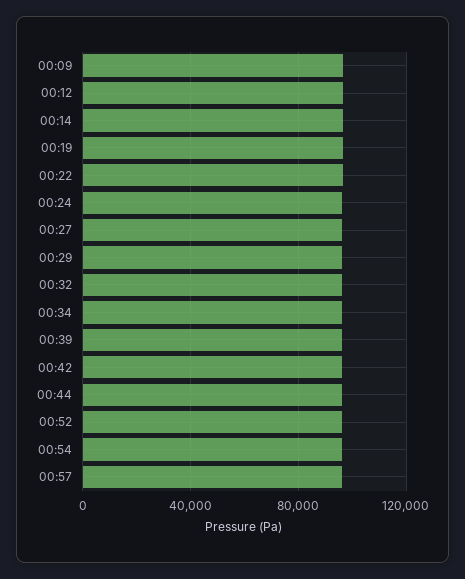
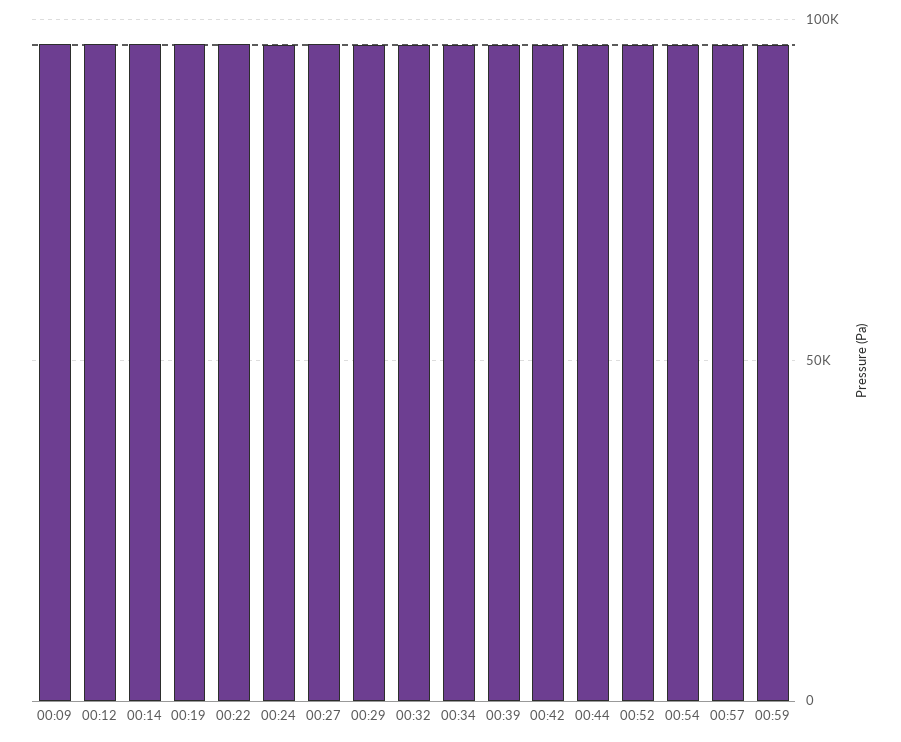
00:59: none -> 95000

